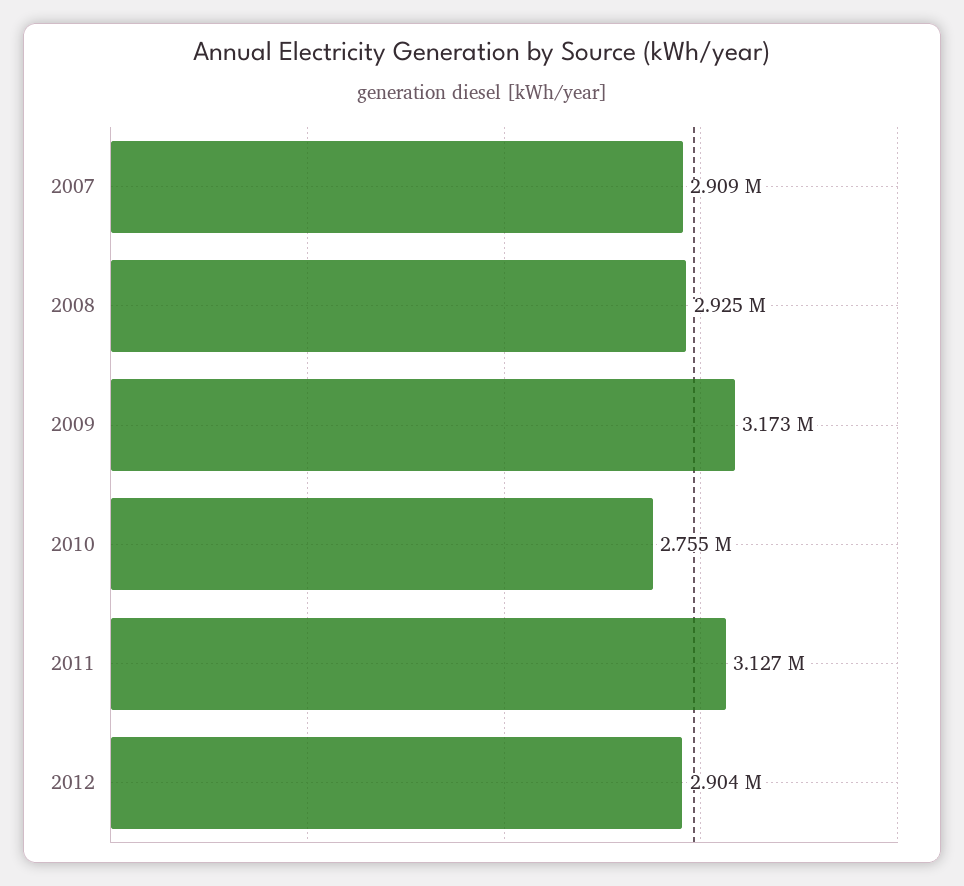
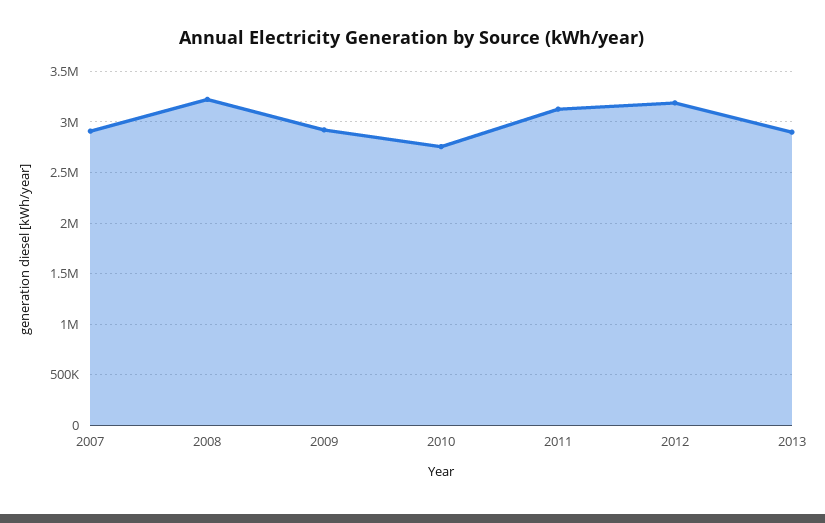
2008: 2925000 -> 3200000
2009: 3173000 -> 2900000
2012: 2904000 -> 3200000
2013: none -> 2900000

